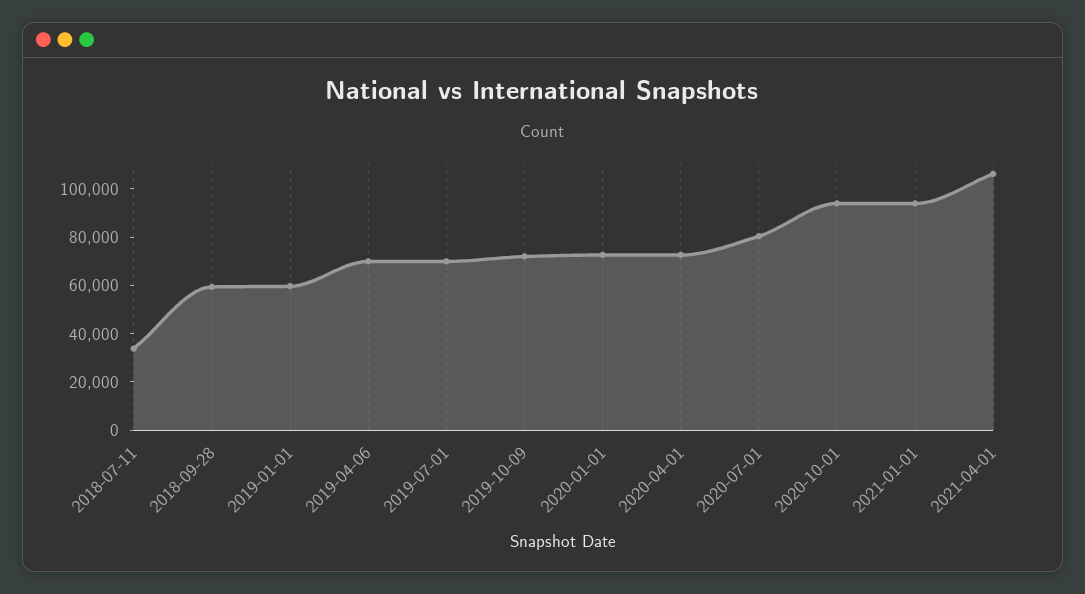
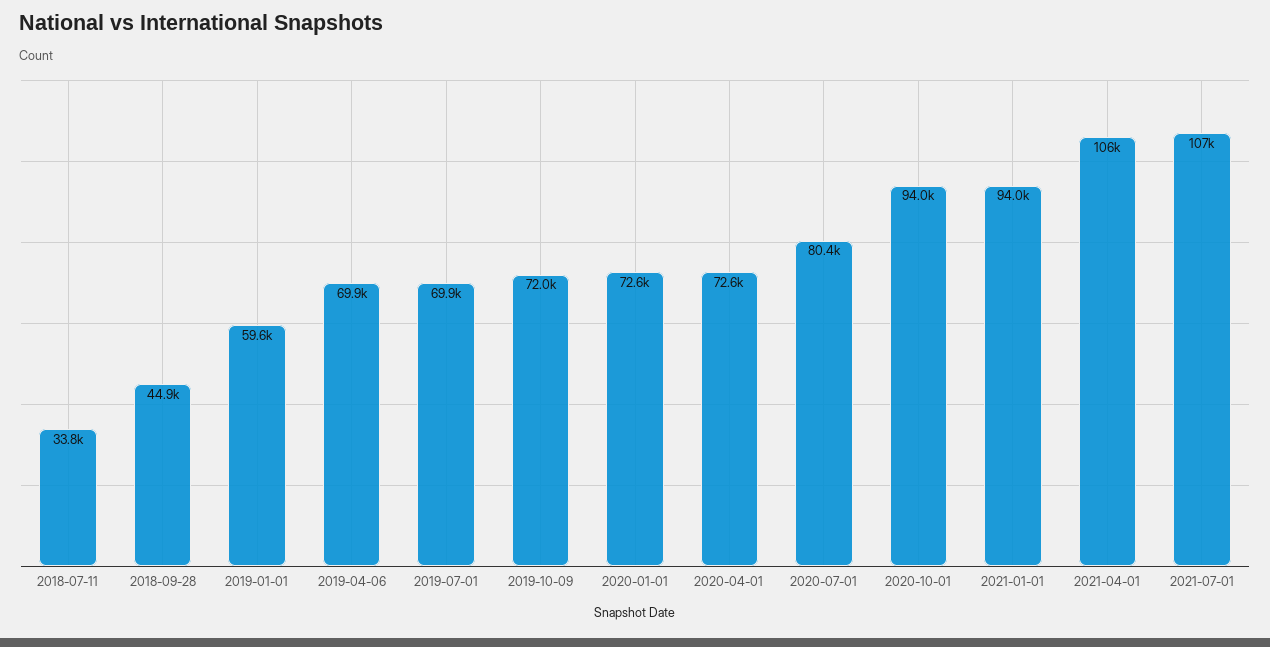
2018-09-28: 60000 -> 44900
2021-07-01: none -> 107000

